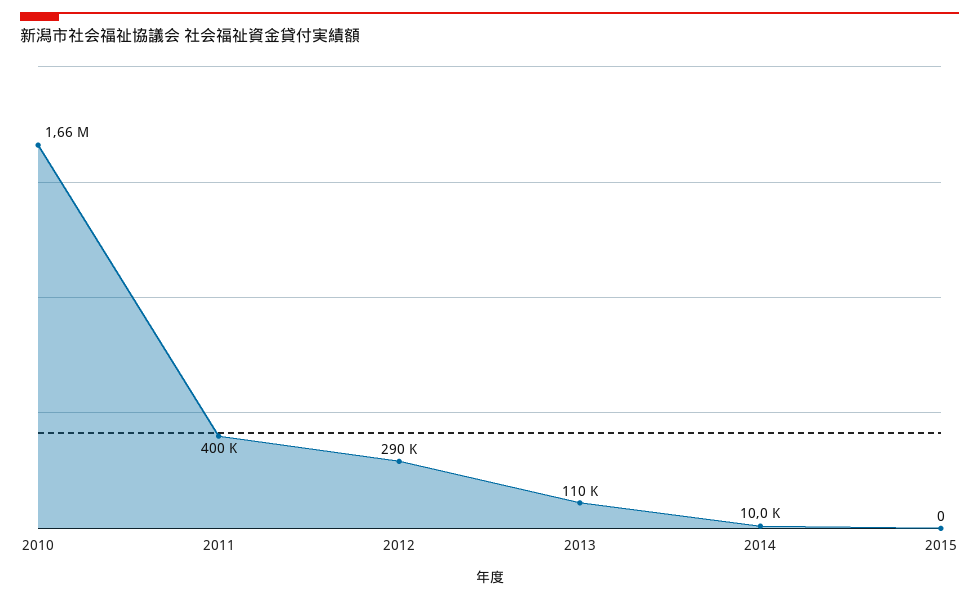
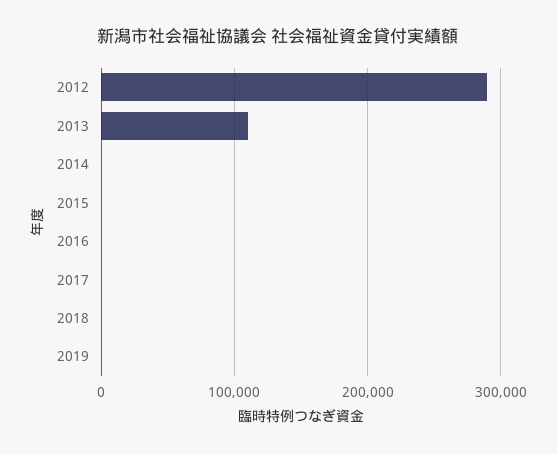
2010: 1660000 -> none
2011: 400000 -> none
2014: 10000 -> 0
2016: none -> 0
2017: none -> 0
2018: none -> 0
2019: none -> 0

